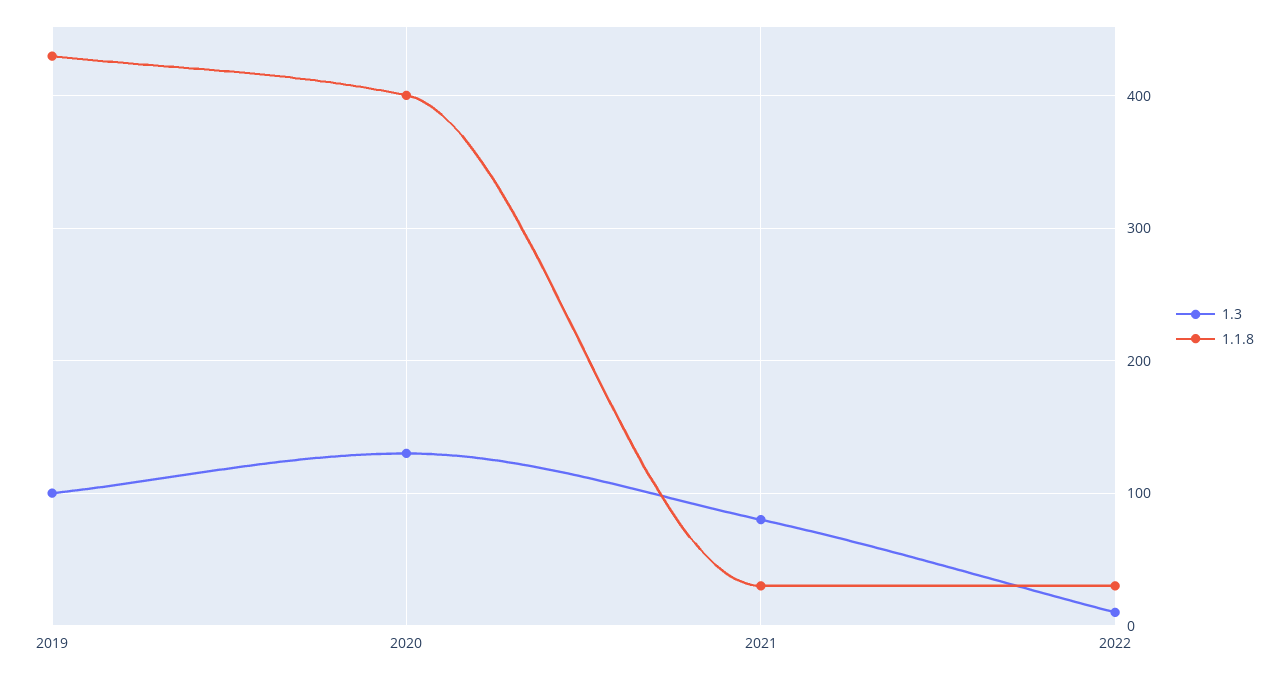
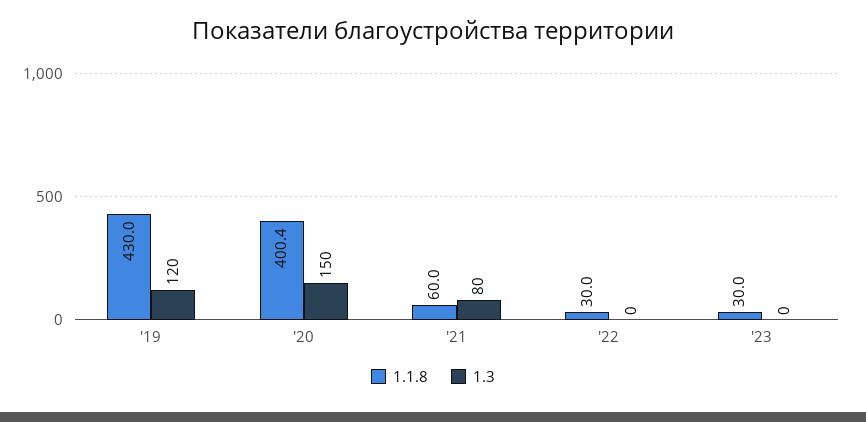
1.3, 2019: 100 -> 120
1.3, 2020: 130 -> 150
1.1.8, 2021: 30 -> 60
1.3, 2022: 10 -> 0
1.1.8, '23: none -> 30
1.3, '23: none -> 0

